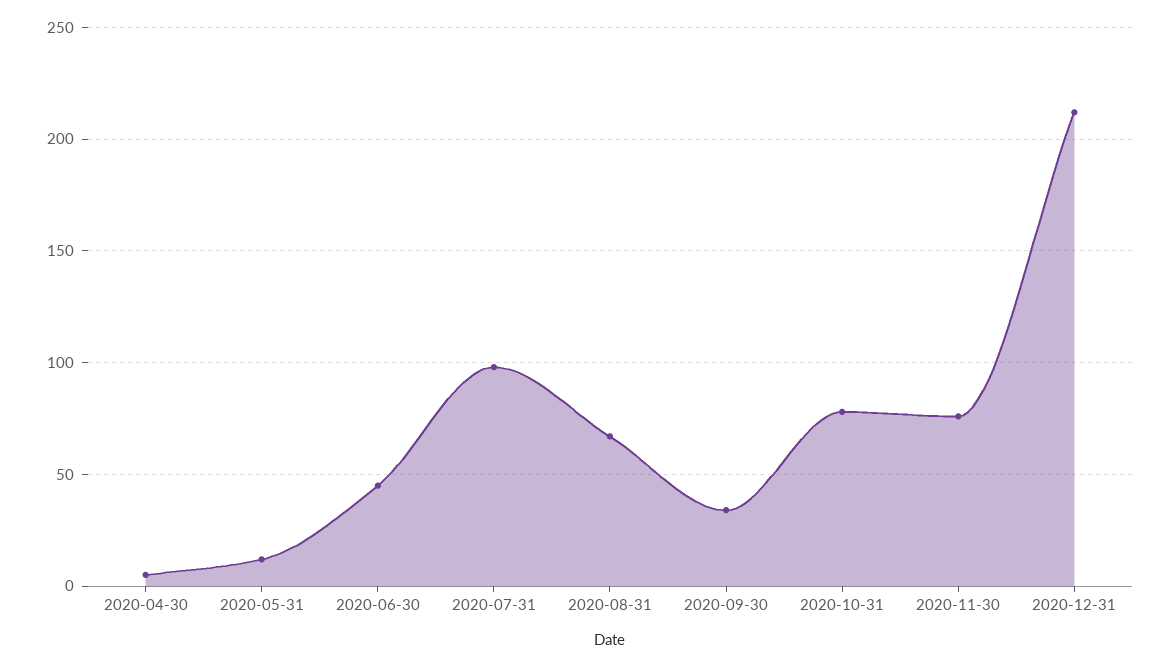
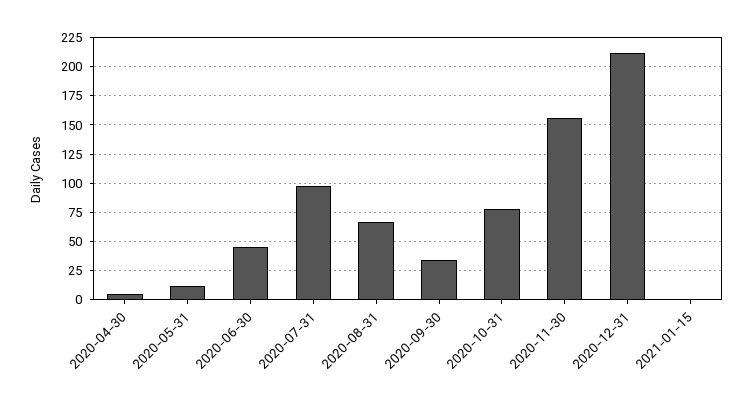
2020-11-30: 75 -> 150
2021-01-15: none -> 0

